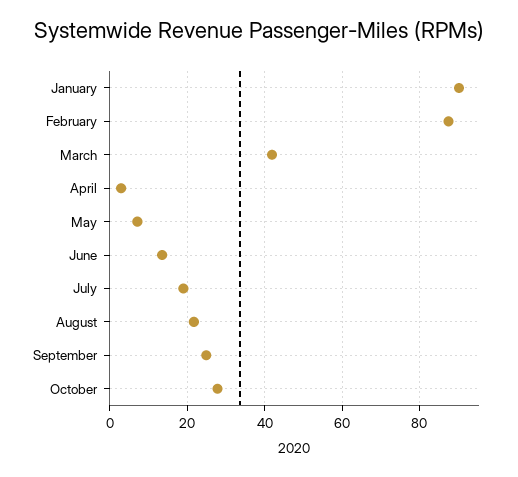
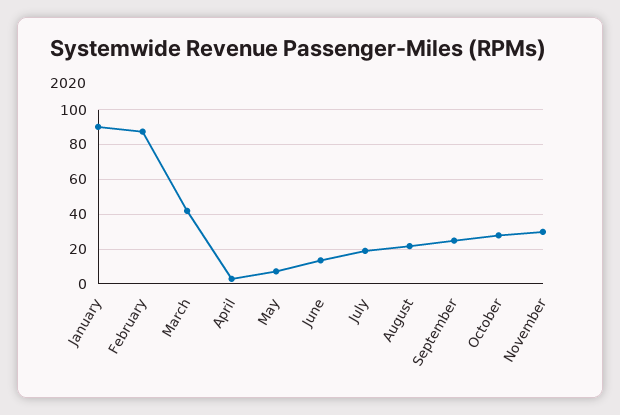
November: none -> 30

